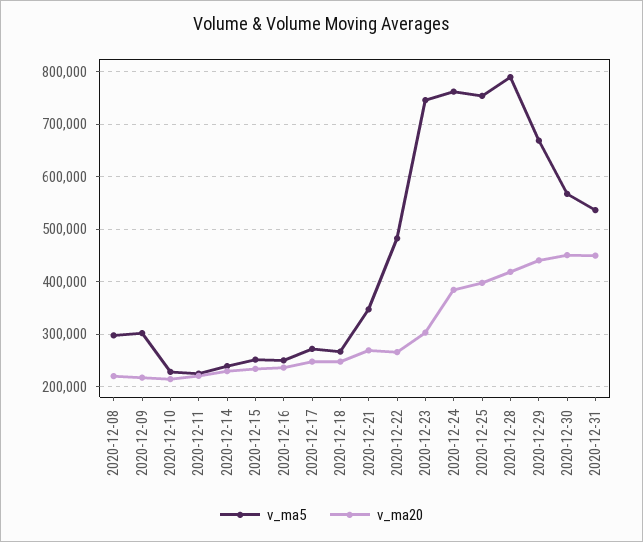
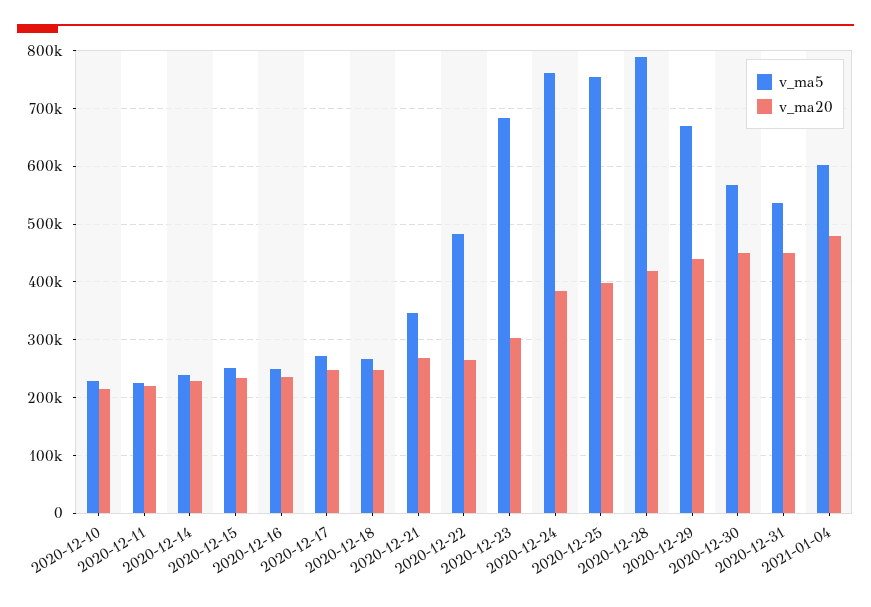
v_ma5, 2020-12-08: 300000 -> none
v_ma20, 2020-12-08: 220000 -> none
v_ma5, 2020-12-09: 300000 -> none
v_ma20, 2020-12-09: 220000 -> none
v_ma5, 2020-12-23: 740000 -> 680000
v_ma5, 2021-01-04: none -> 600000
v_ma20, 2021-01-04: none -> 480000

